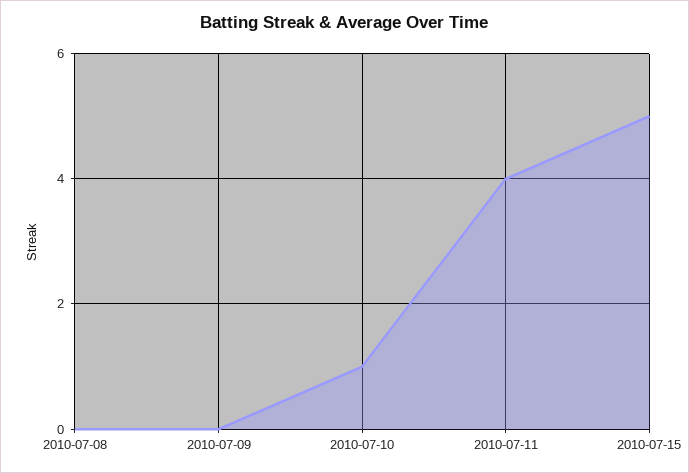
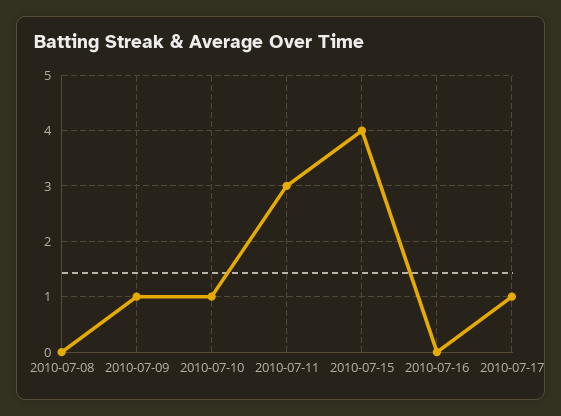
2010-07-09: 0 -> 1
2010-07-11: 4 -> 3
2010-07-15: 5 -> 4
2010-07-16: none -> 0
2010-07-17: none -> 1

